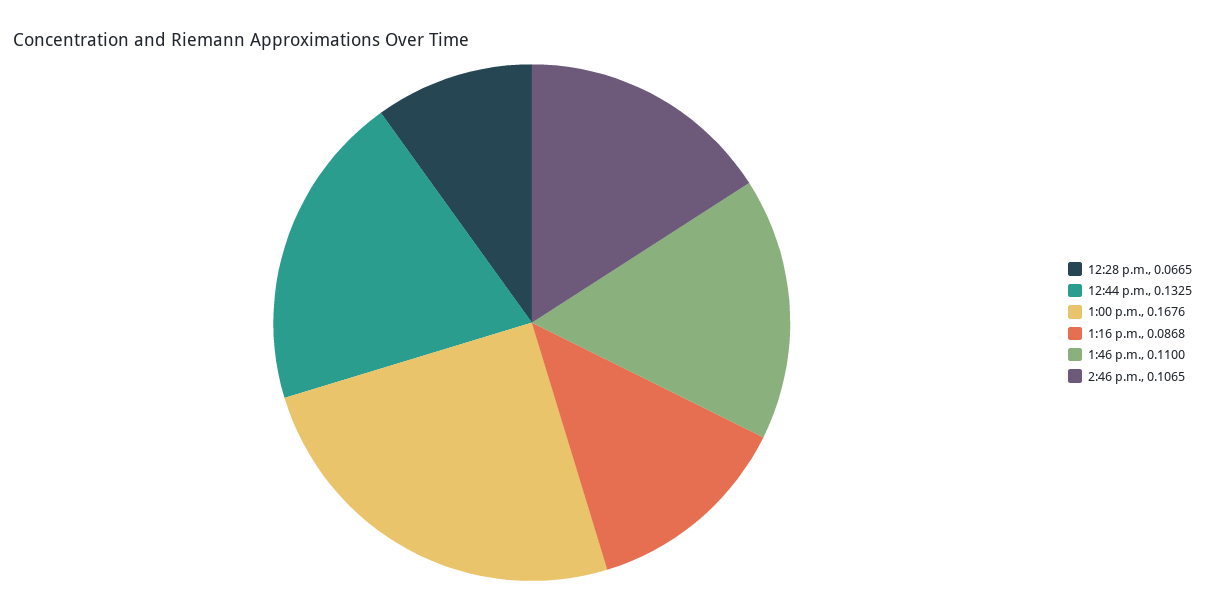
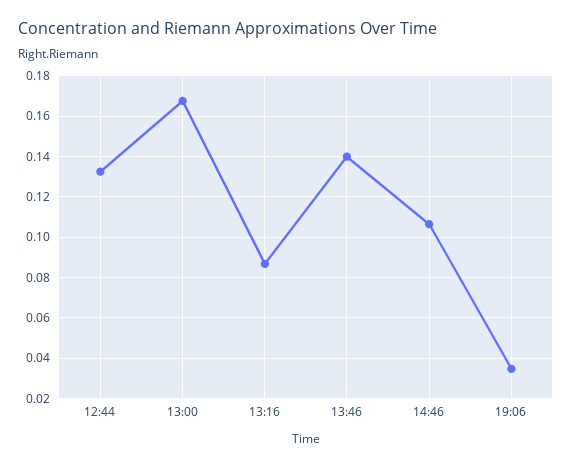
12:28 p.m.: 0.0665 -> none
1:46 p.m.: 0.11 -> 0.14
19:06: none -> 0.035

